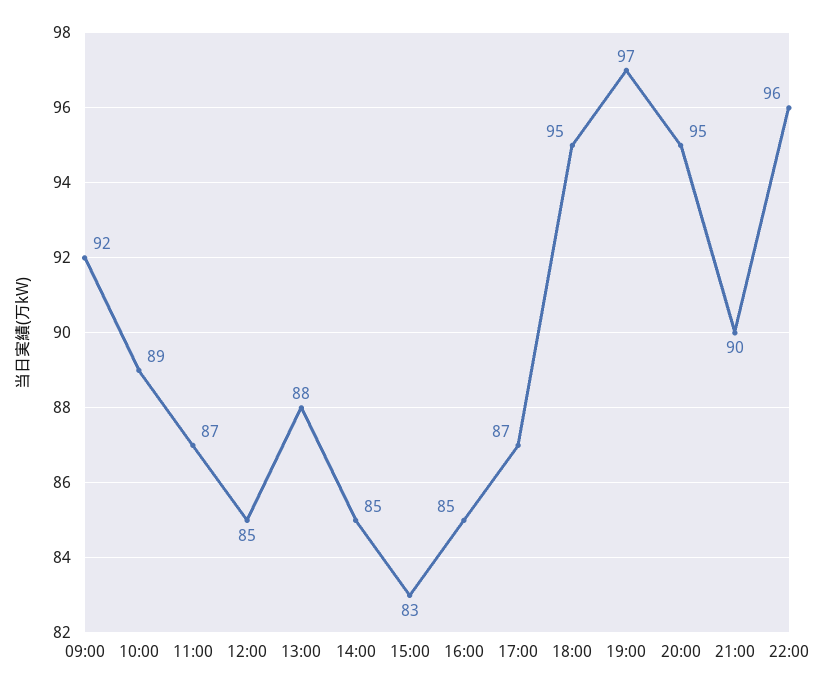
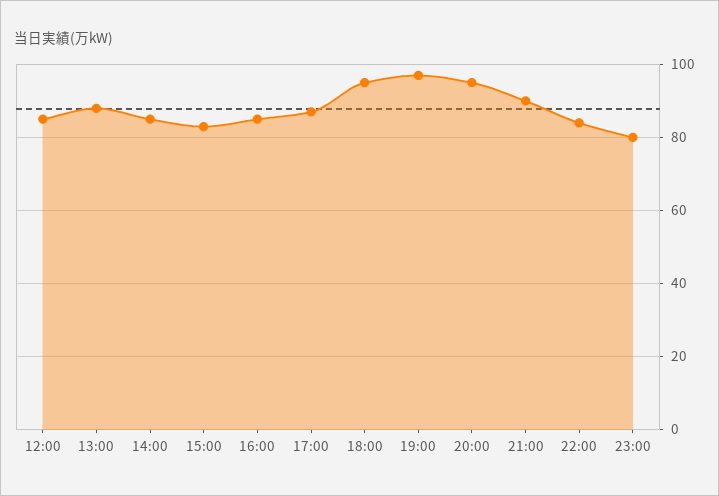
09:00: 92 -> none
10:00: 89 -> none
11:00: 87 -> none
22:00: 96 -> 85
23:00: none -> 80

